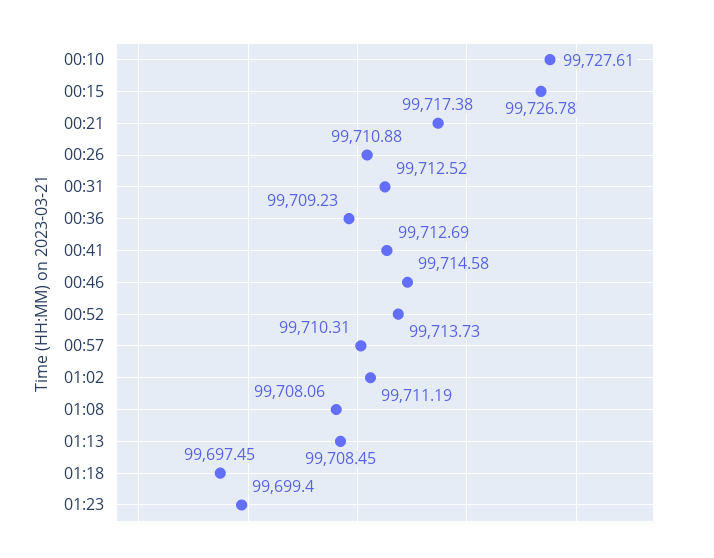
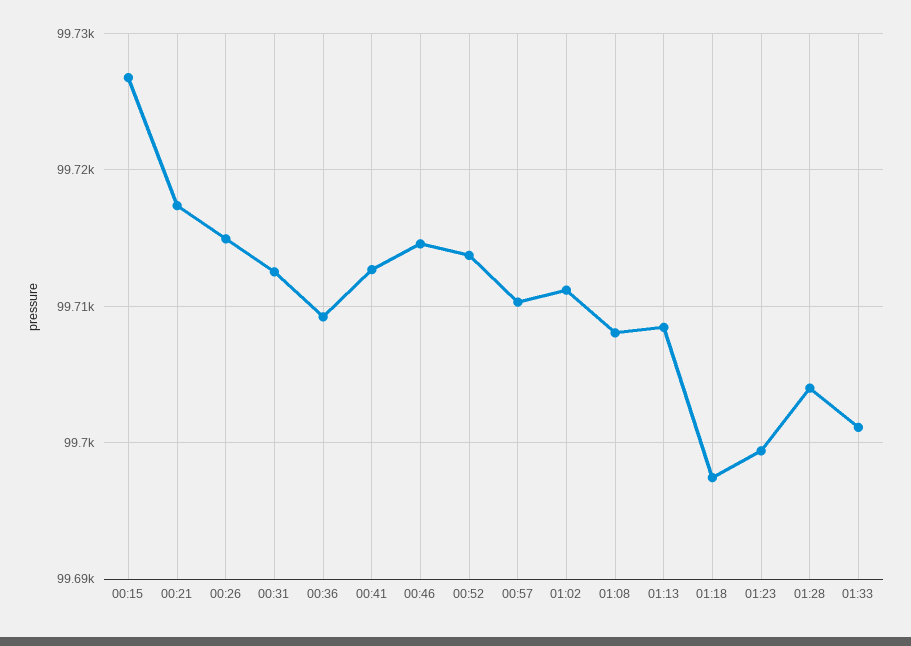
00:10: 99727.61 -> none
00:26: 99710.88 -> 99715
01:28: none -> 99704
01:33: none -> 99701

